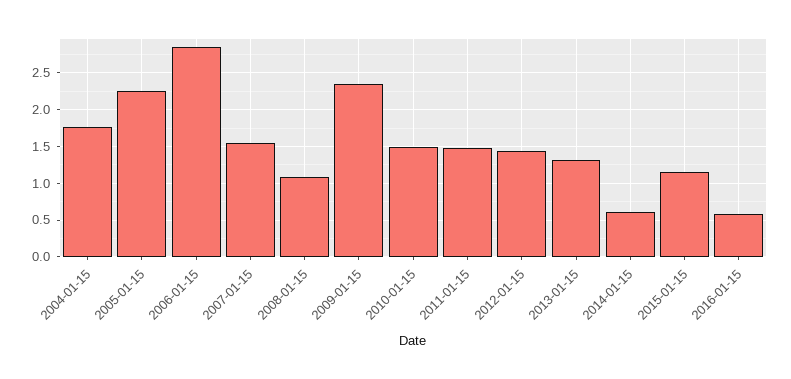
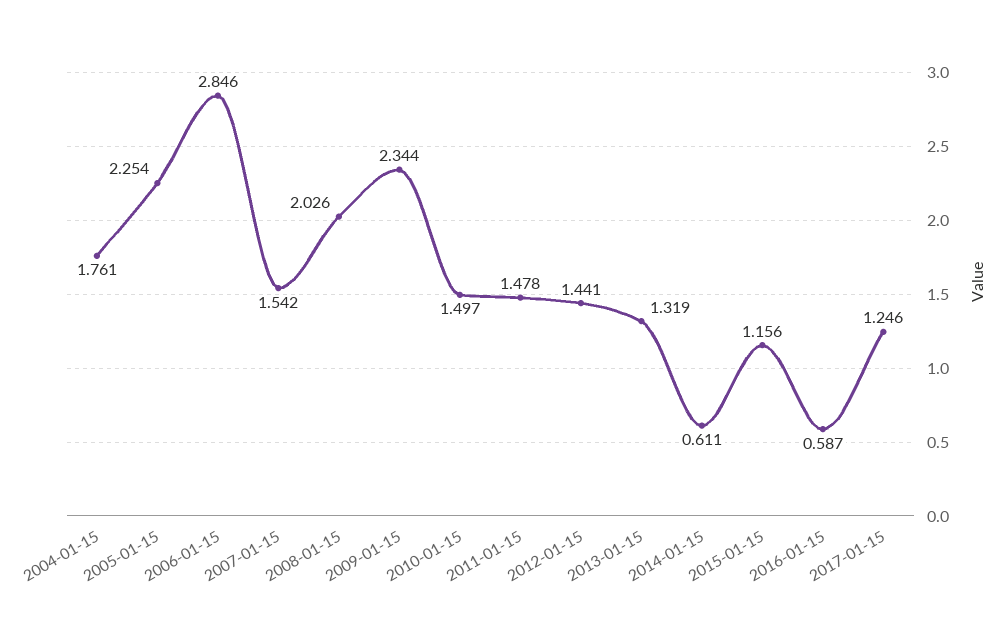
2008-01-15: 1.1 -> 2.026
2017-01-15: none -> 1.246

